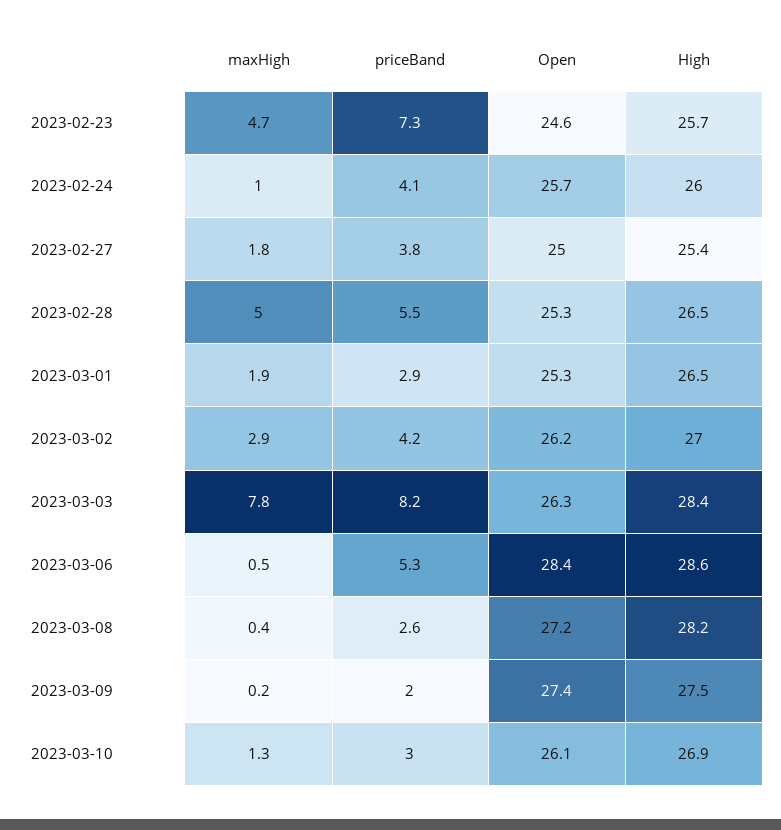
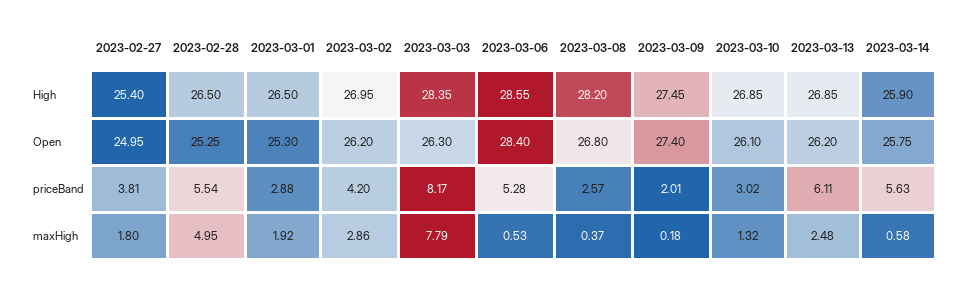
maxHigh, 2023-02-23: 4.7 -> none
priceBand, 2023-02-23: 7.3 -> none
Open, 2023-02-23: 24.6 -> none
High, 2023-02-23: 25.7 -> none
maxHigh, 2023-02-24: 1 -> none
priceBand, 2023-02-24: 4.1 -> none
Open, 2023-02-24: 25.7 -> none
High, 2023-02-24: 26 -> none
Open, 2023-03-08: 27.2 -> 26.8
High, 2023-03-13: none -> 26.85
High, 2023-03-14: none -> 25.9
Open, 2023-03-13: none -> 26.2
Open, 2023-03-14: none -> 25.75
priceBand, 2023-03-13: none -> 6.11
priceBand, 2023-03-14: none -> 5.63
maxHigh, 2023-03-13: none -> 2.48
maxHigh, 2023-03-14: none -> 0.58

